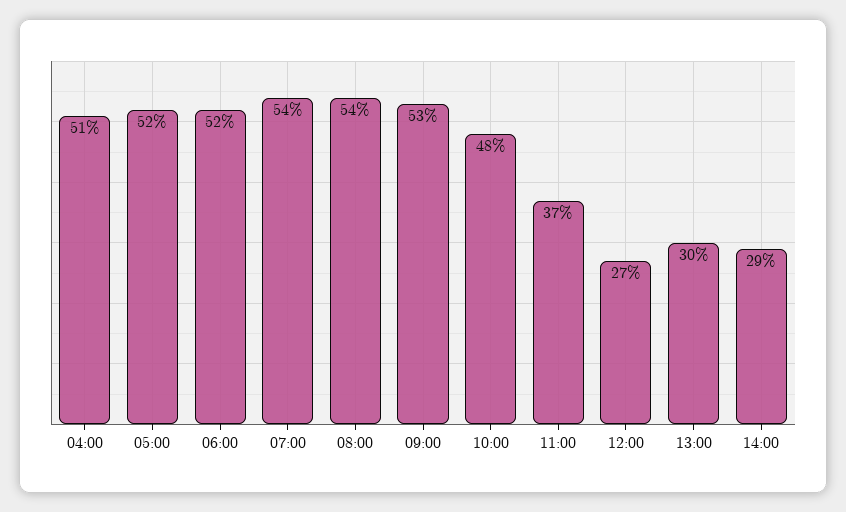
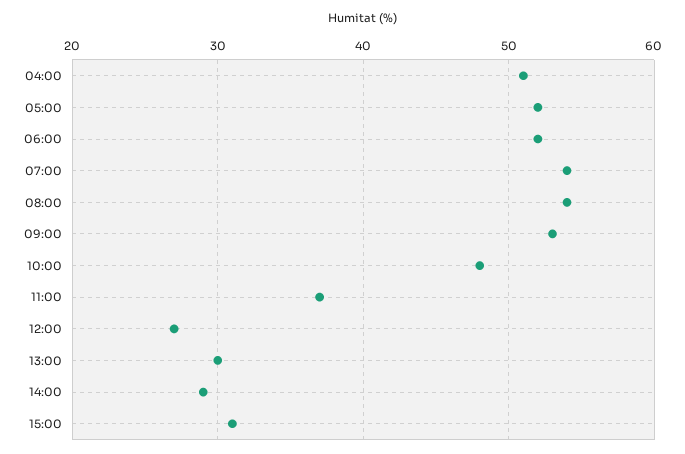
15:00: none -> 31

